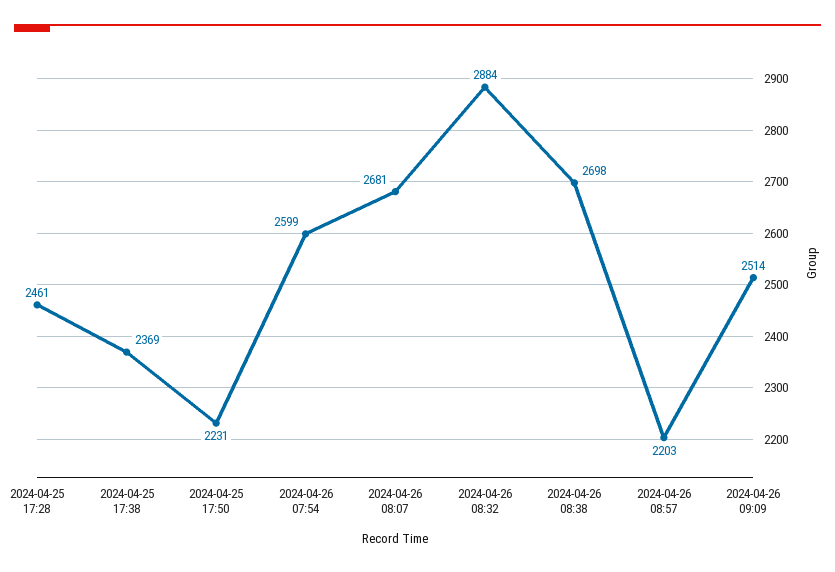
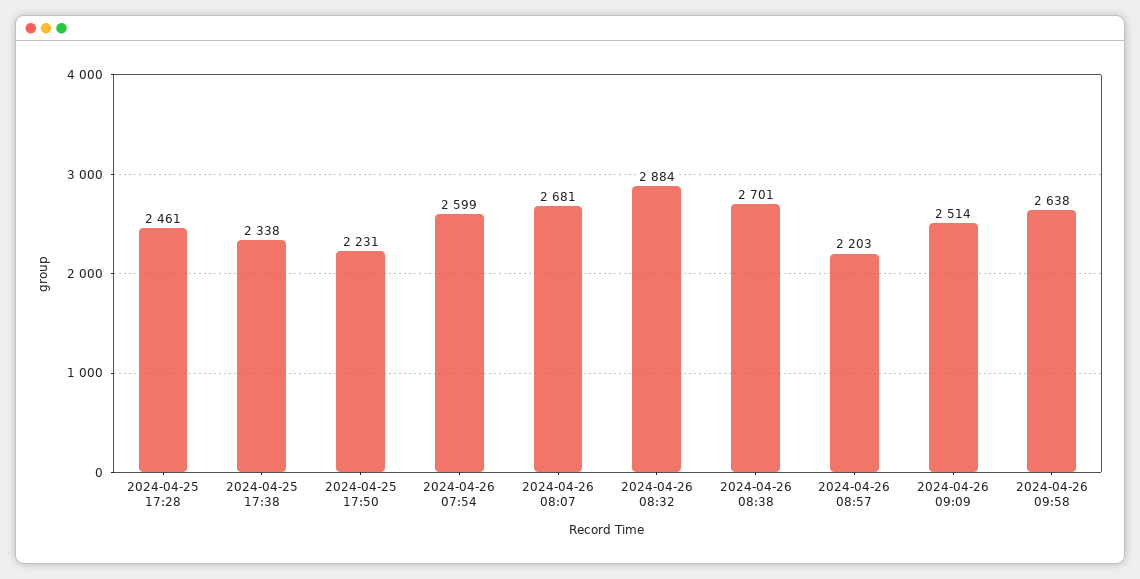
2024-04-25 17:38: 2369 -> 2338
2024-04-26 08:38: 2698 -> 2701
2024-04-26 09:58: none -> 2638

